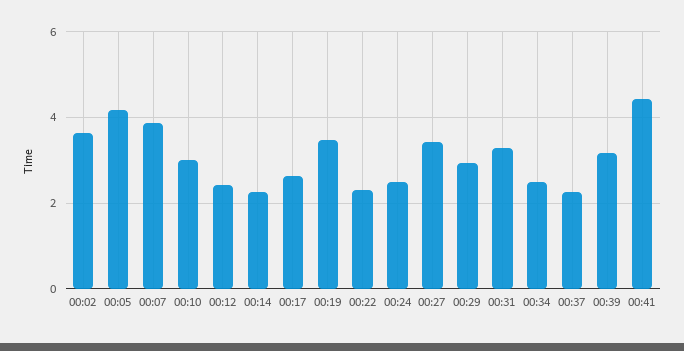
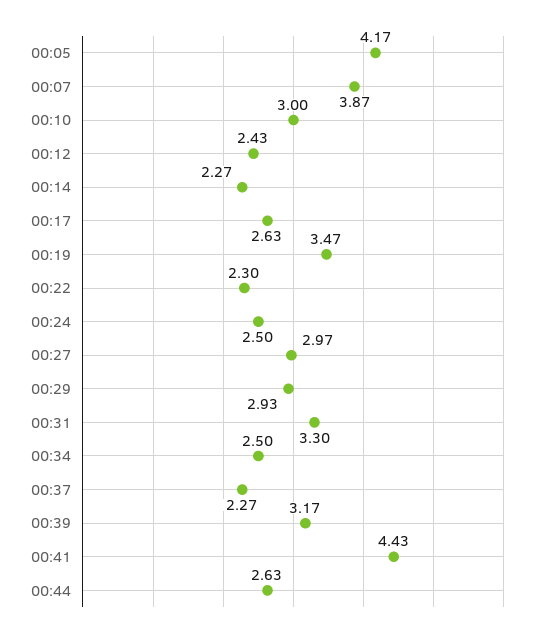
00:02: 3.6 -> none
00:27: 3.4 -> 2.97
00:44: none -> 2.63

